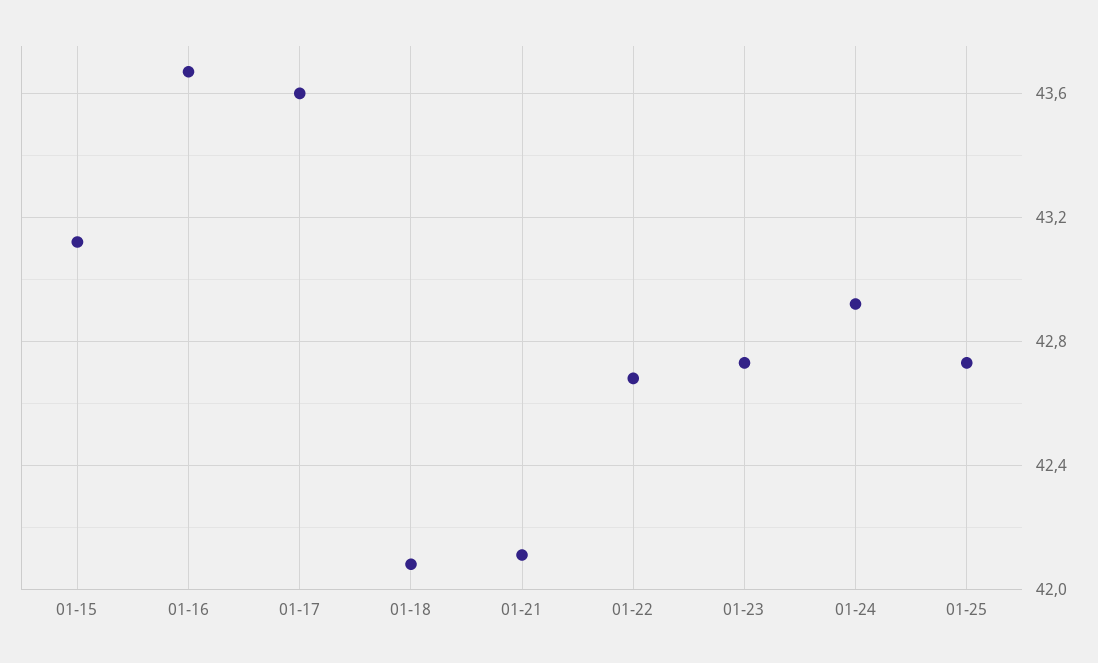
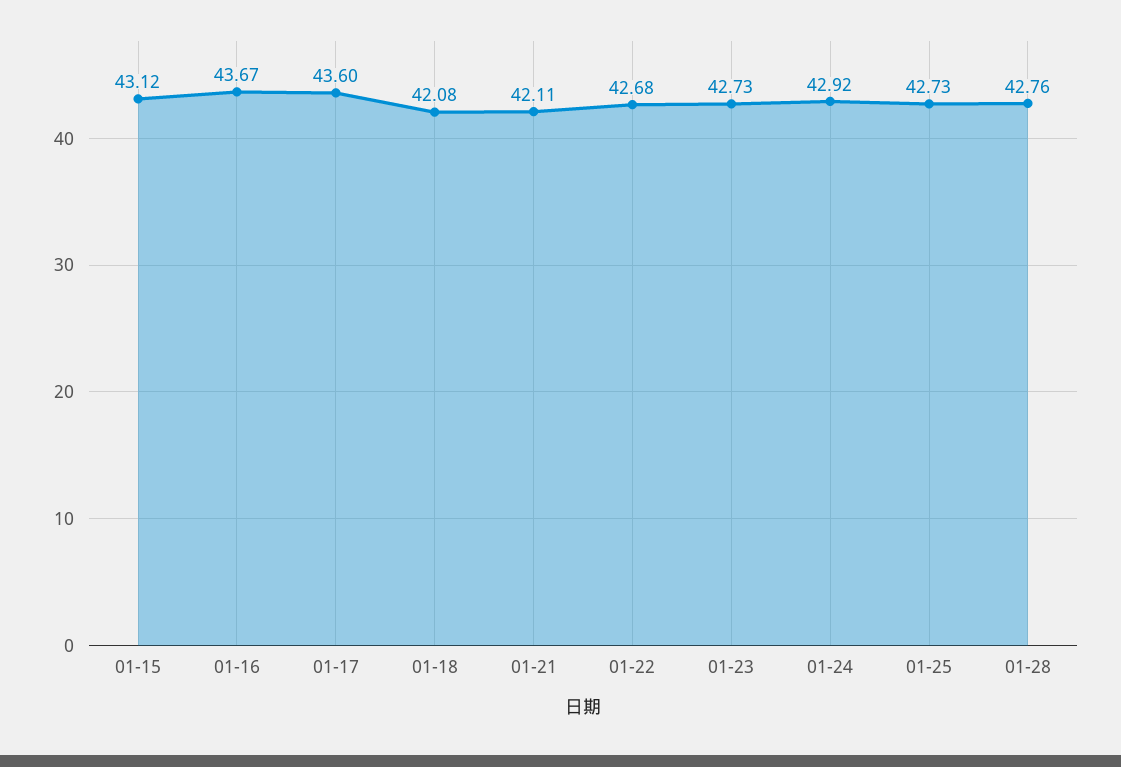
01-28: none -> 42.76

